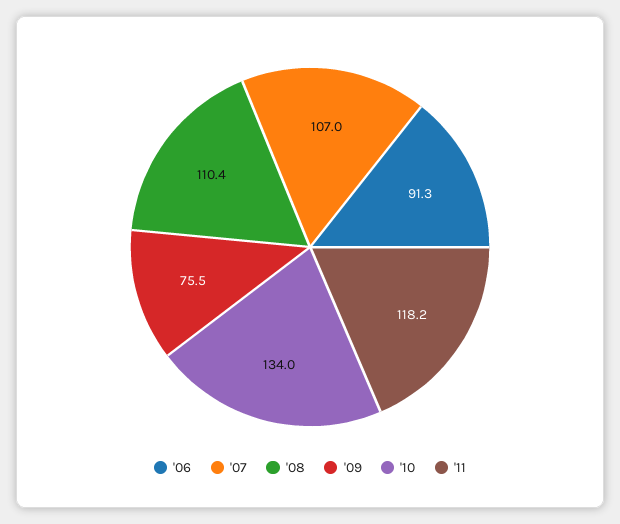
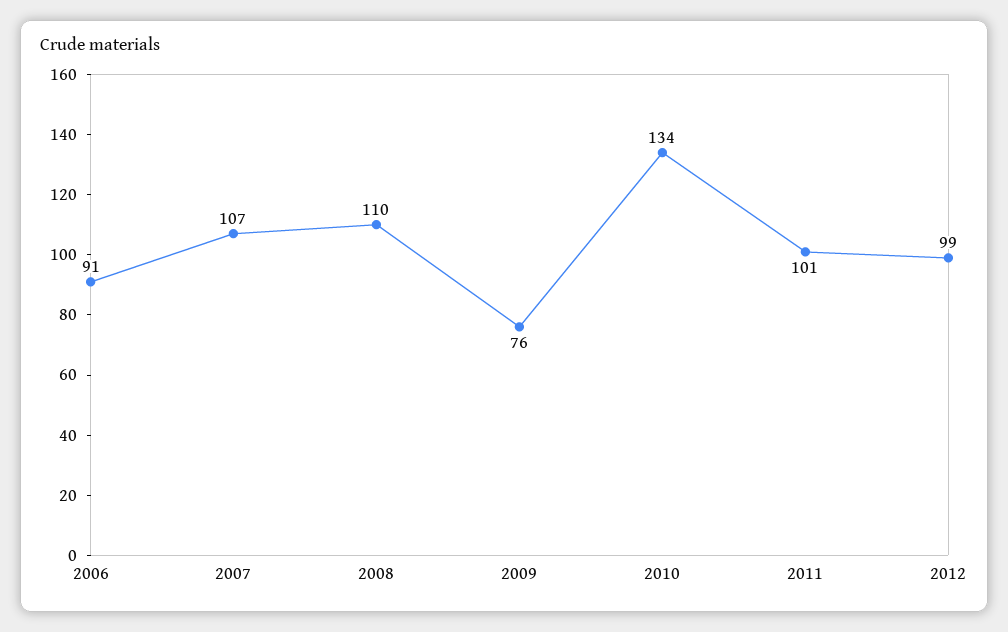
'11: 118.2 -> 101
2012: none -> 99

